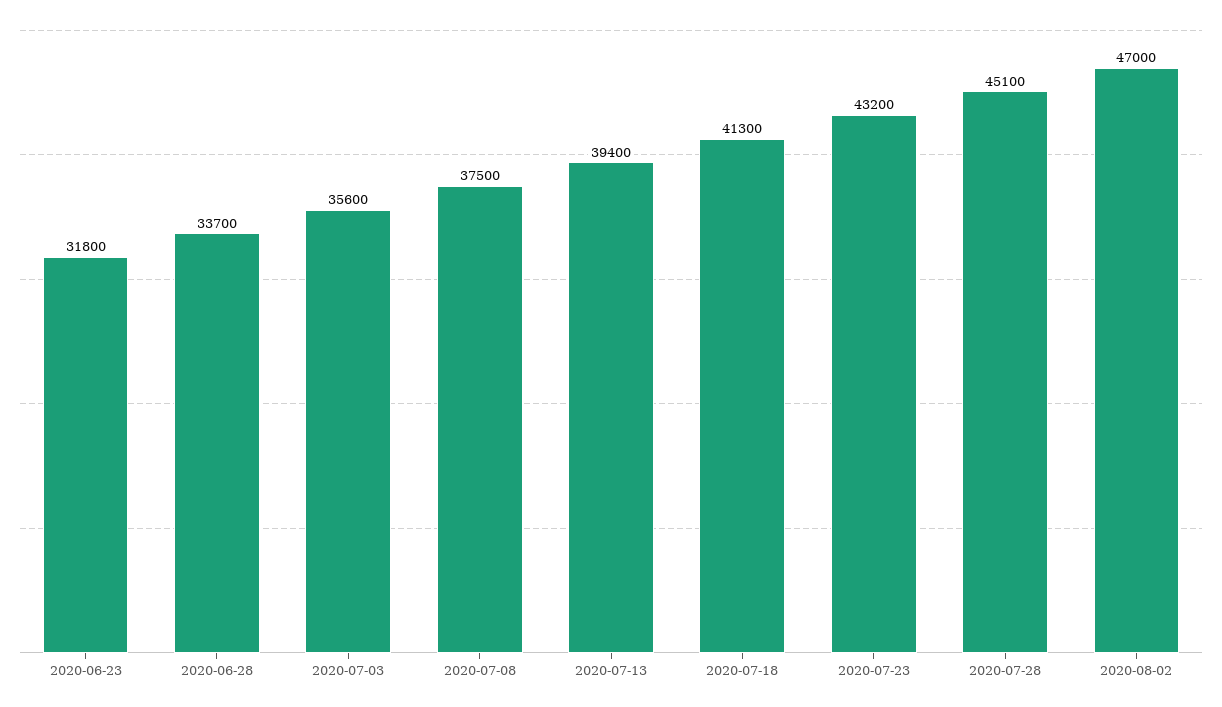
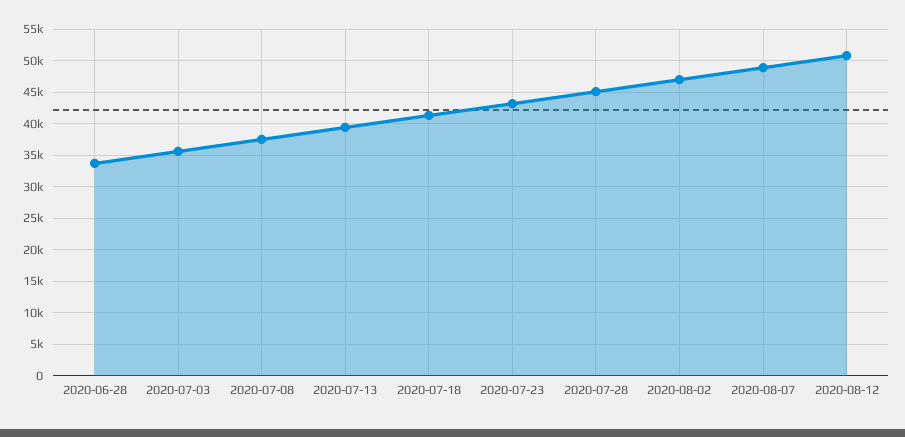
2020-06-23: 31800 -> none
2020-08-07: none -> 49000
2020-08-12: none -> 51000

